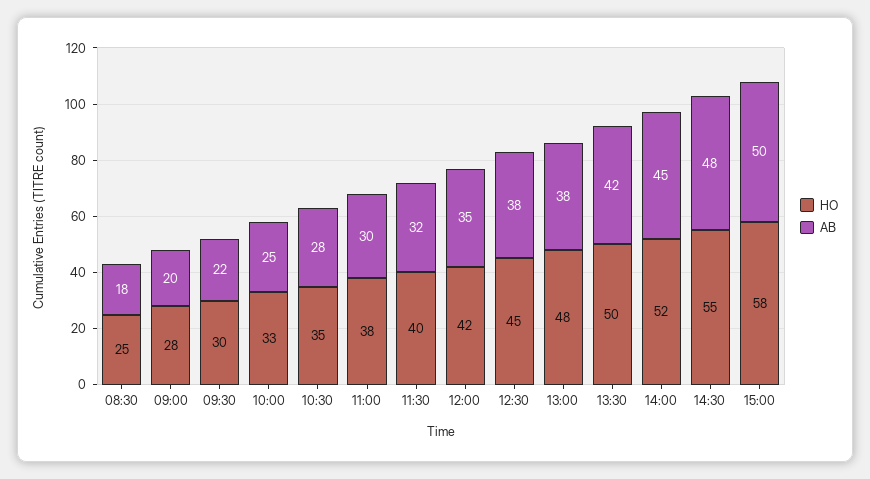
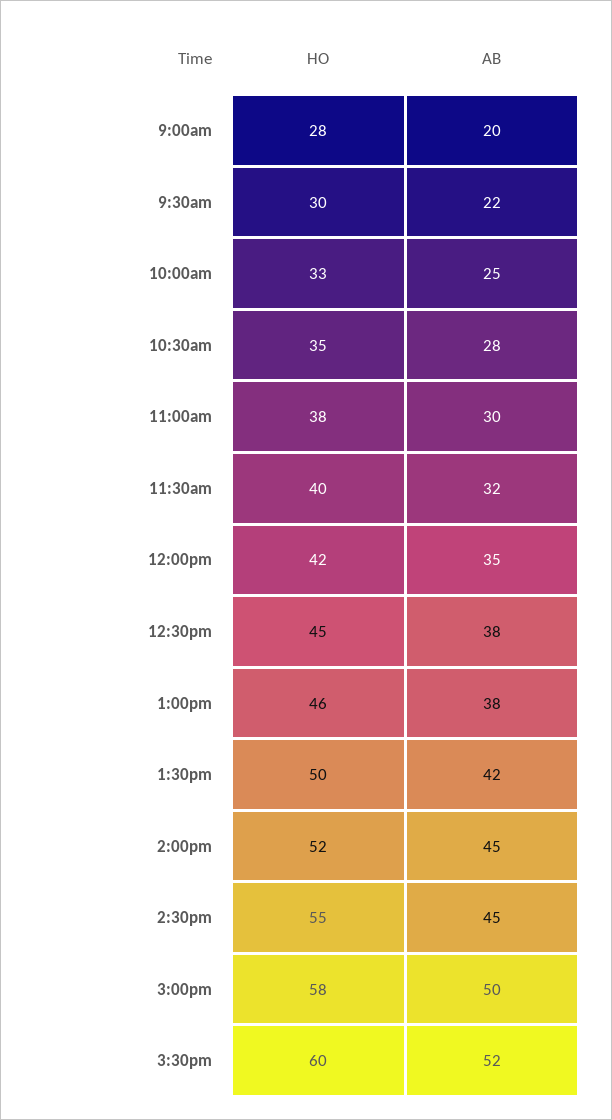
HO, 08:30: 25 -> none
AB, 08:30: 18 -> none
HO, 13:00: 48 -> 46
AB, 14:30: 48 -> 45
HO, 3:30pm: none -> 60
AB, 3:30pm: none -> 52

